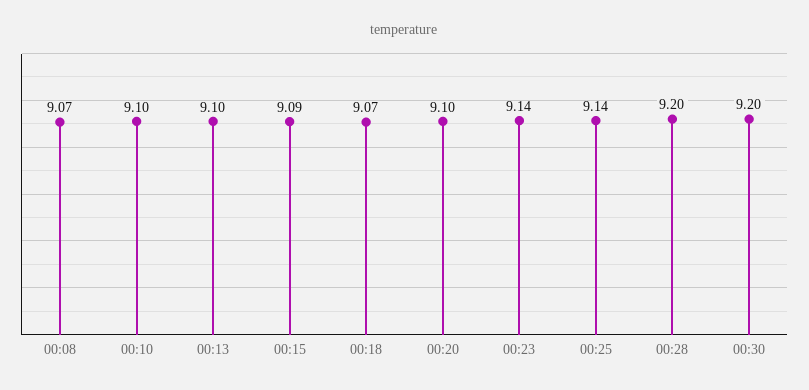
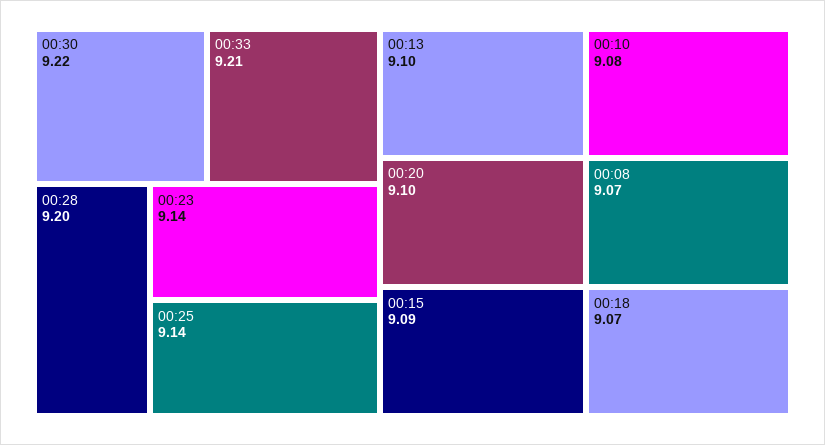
00:10: 9.1 -> 9.08
00:30: 9.2 -> 9.22
00:33: none -> 9.21

